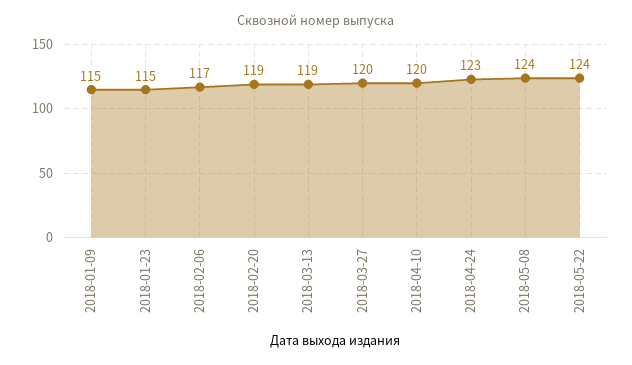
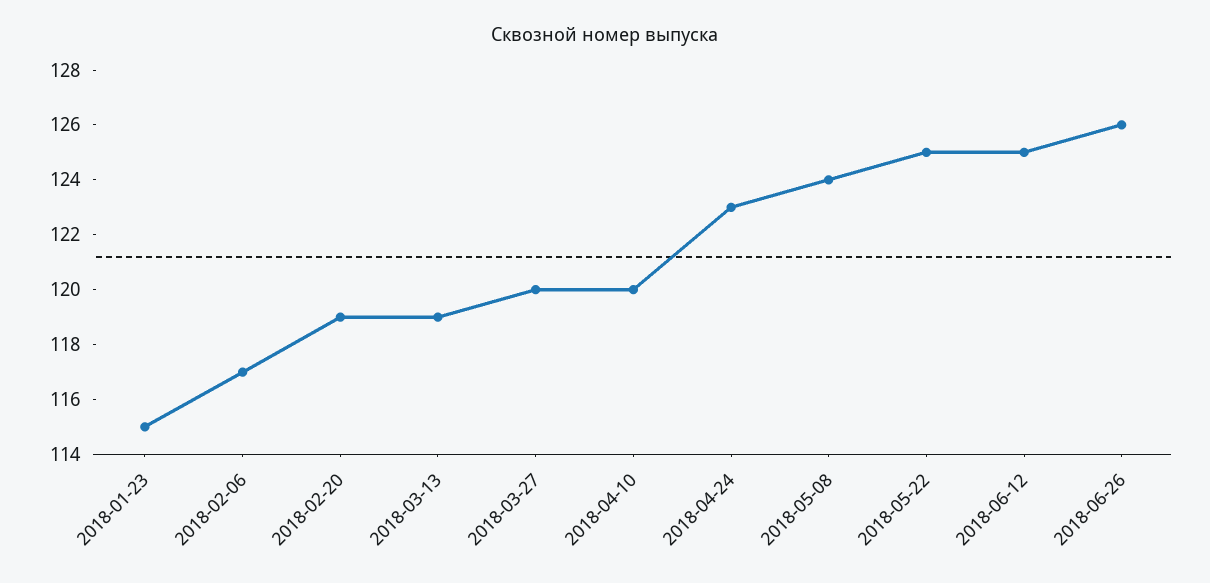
2018-01-09: 115 -> none
2018-05-22: 124 -> 125
2018-06-12: none -> 125
2018-06-26: none -> 126

